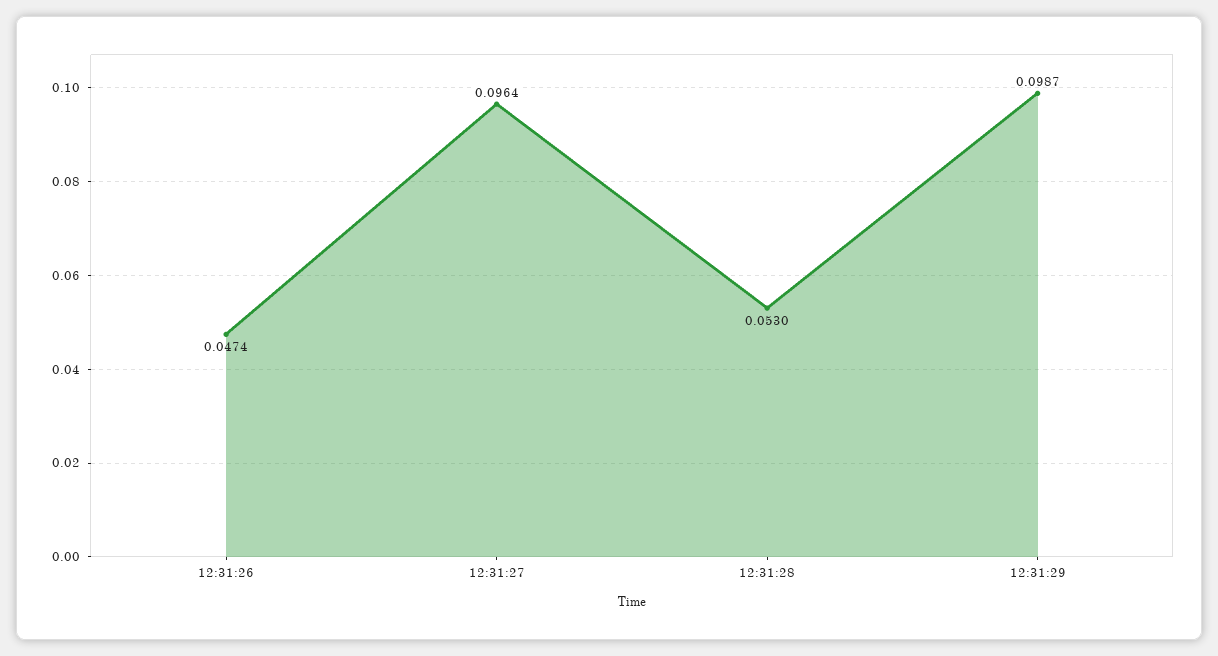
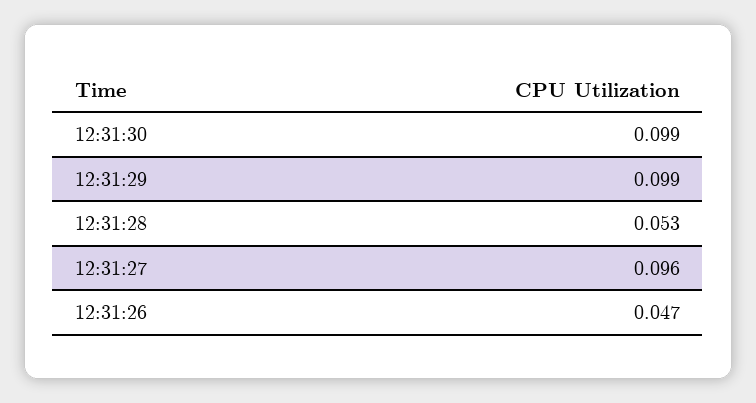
12:31:30: none -> 0.099

